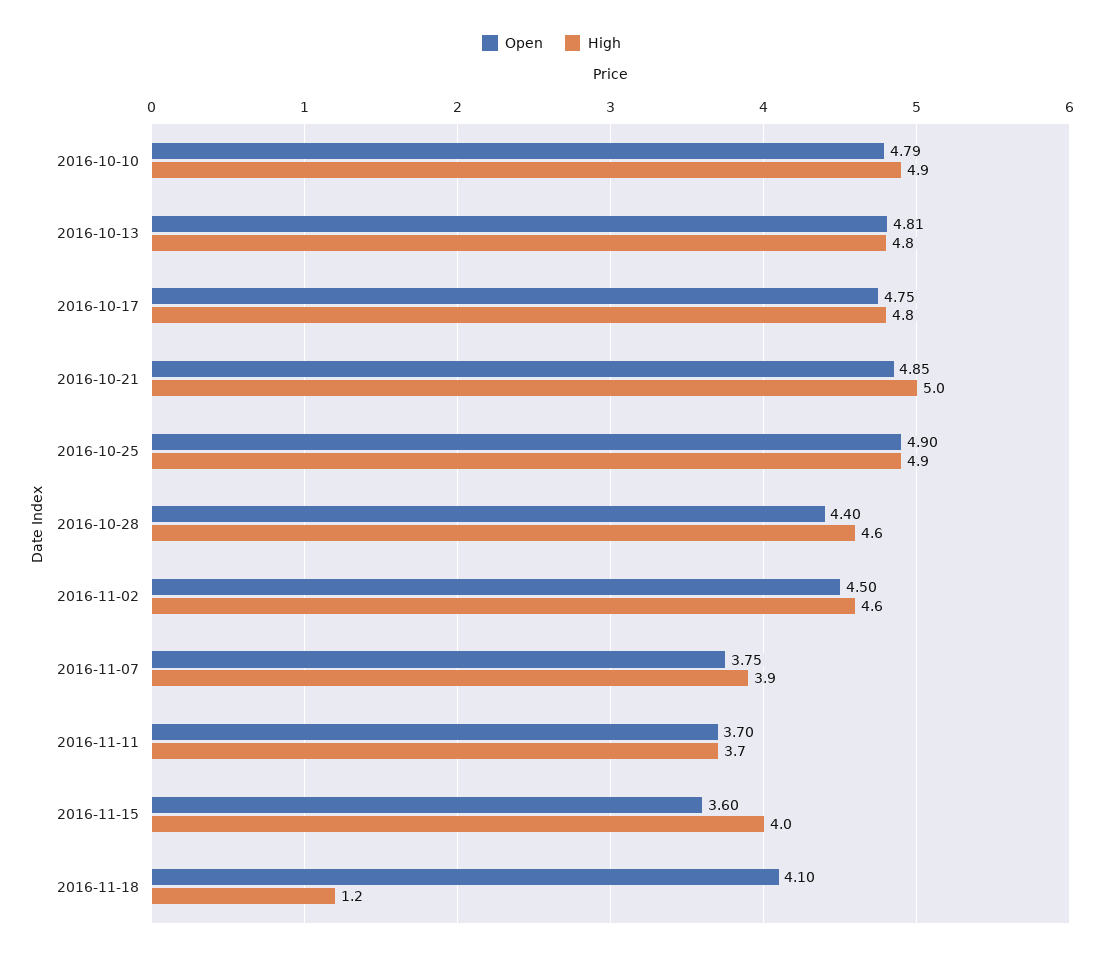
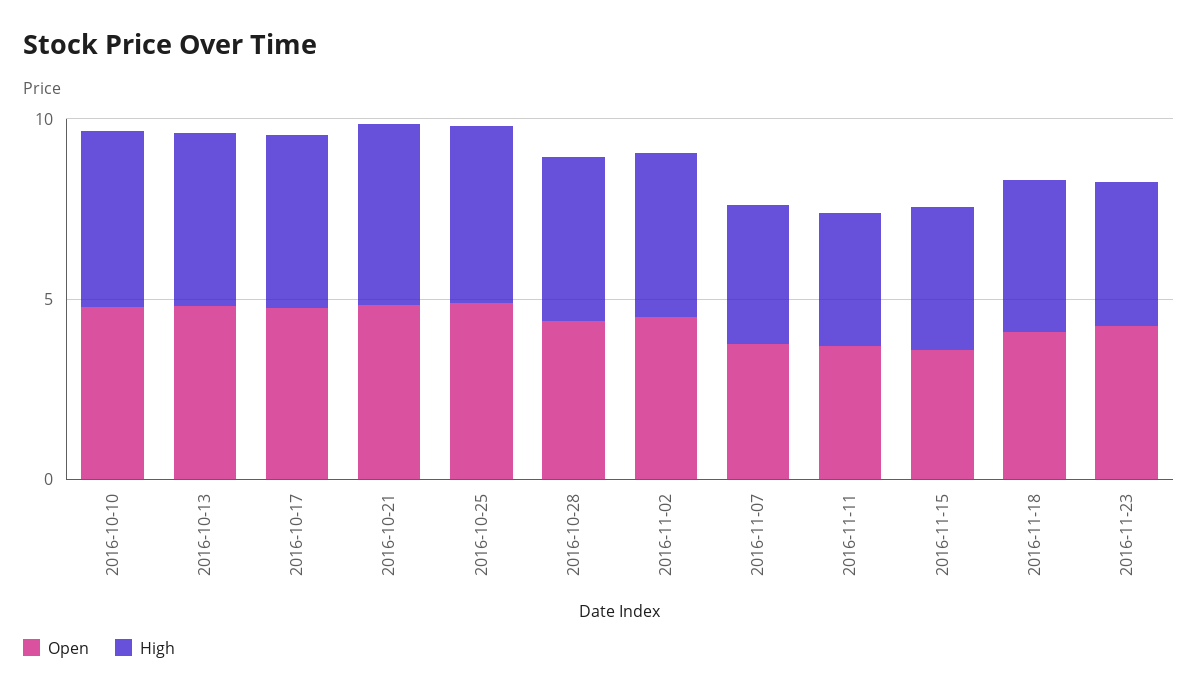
High, 2016-11-18: 1.2 -> 4
Open, 2016-11-23: none -> 4
High, 2016-11-23: none -> 4

